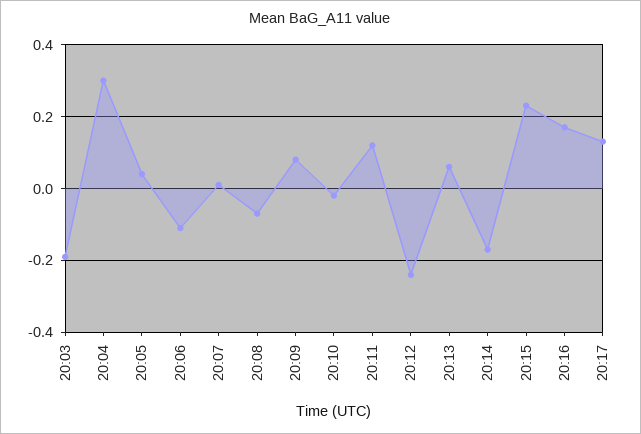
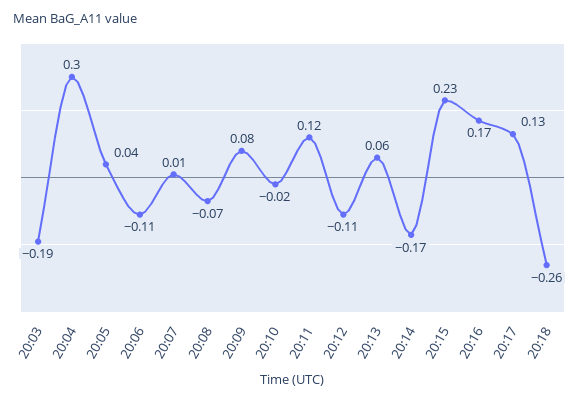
20:12: -0.25 -> -0.11
20:18: none -> -0.26

